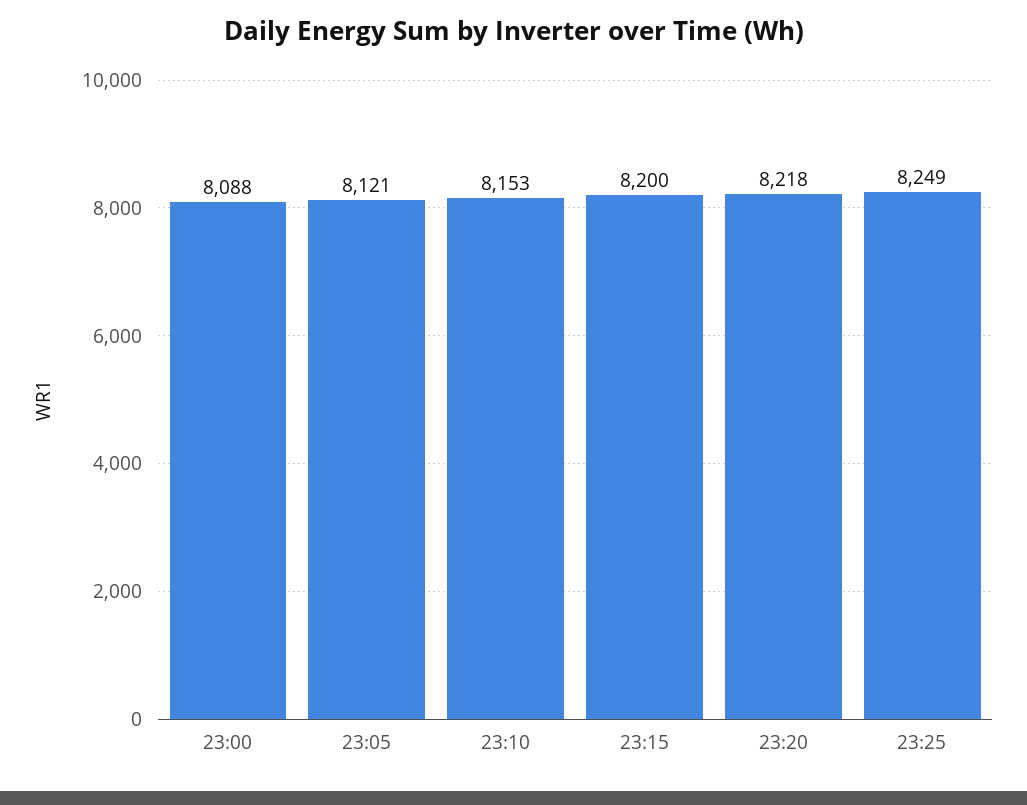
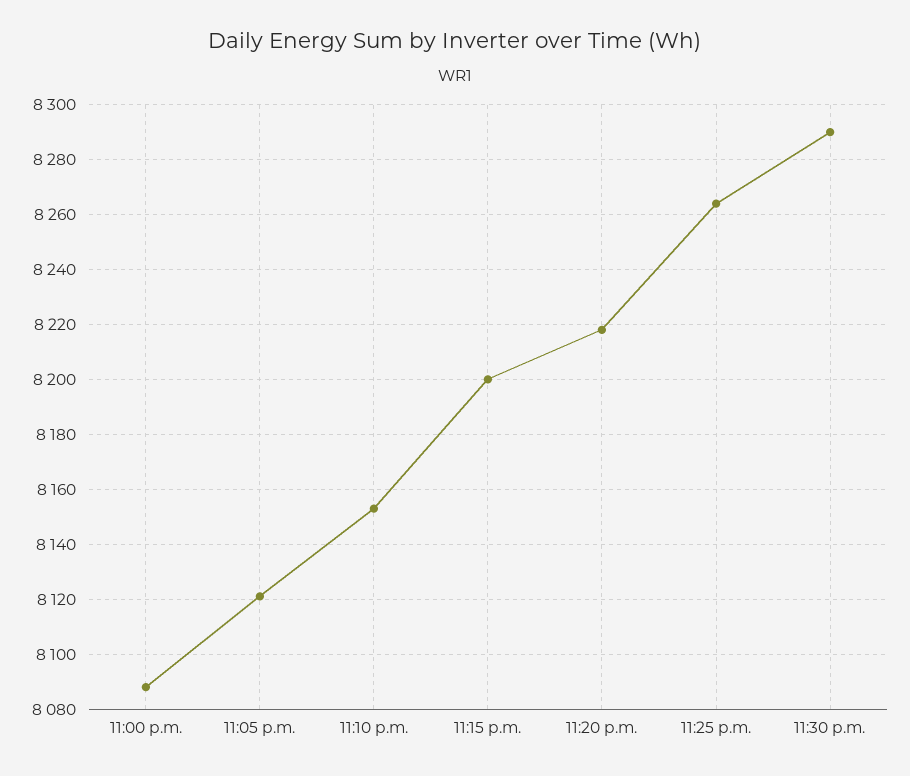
23:25: 8249 -> 8265
11:30 p.m.: none -> 8290

